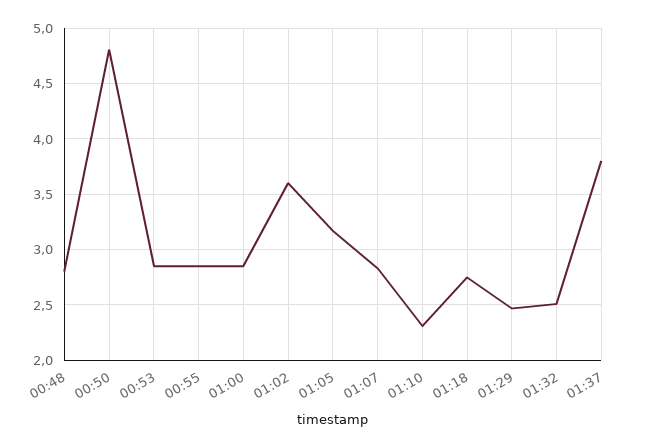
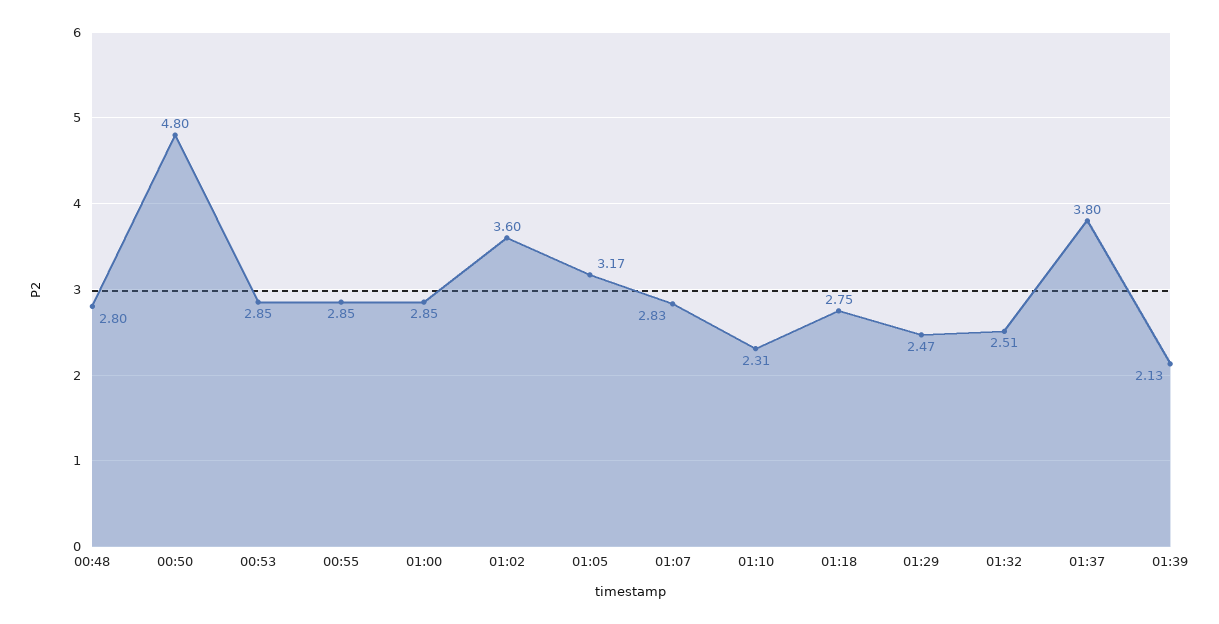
01:39: none -> 2.13

